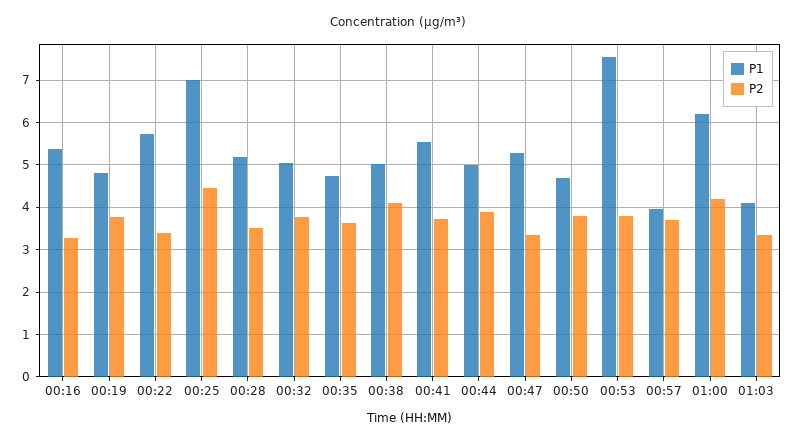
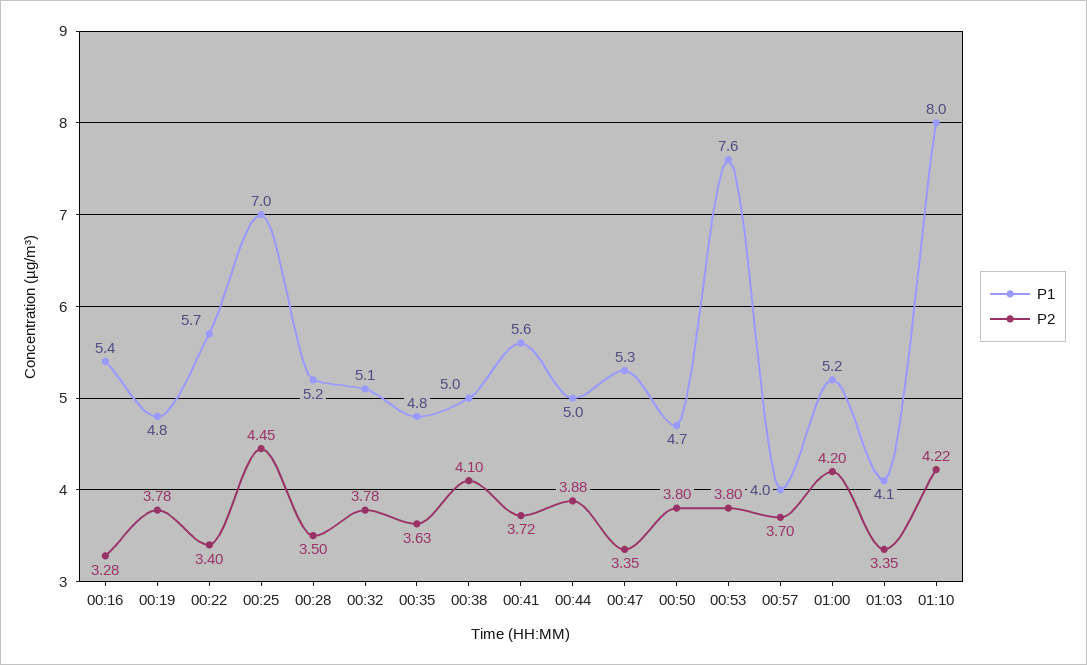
P1, 01:00: 6.2 -> 5.2
P1, 01:10: none -> 8
P2, 01:10: none -> 4.22

